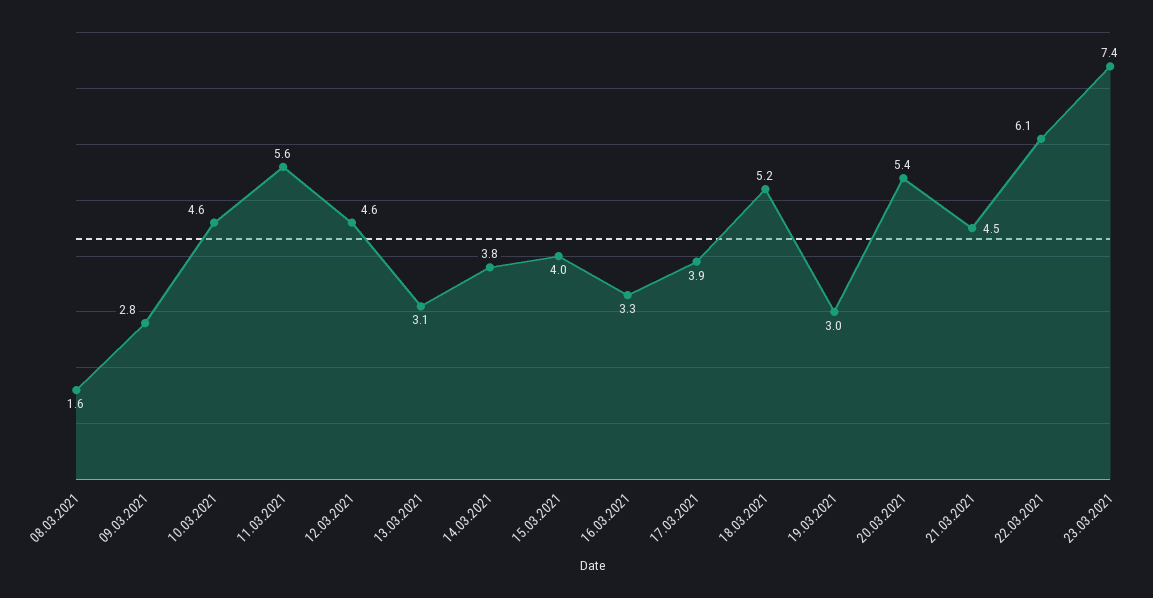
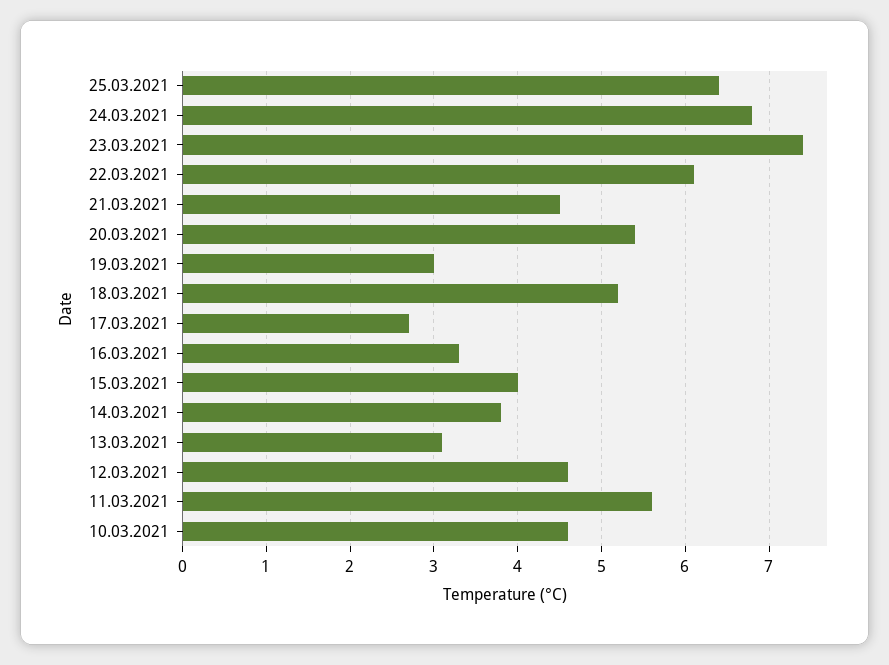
08.03.2021: 1.6 -> none
09.03.2021: 2.8 -> none
17.03.2021: 3.9 -> 2.7
25.03.2021: none -> 6.4
24.03.2021: none -> 6.8

